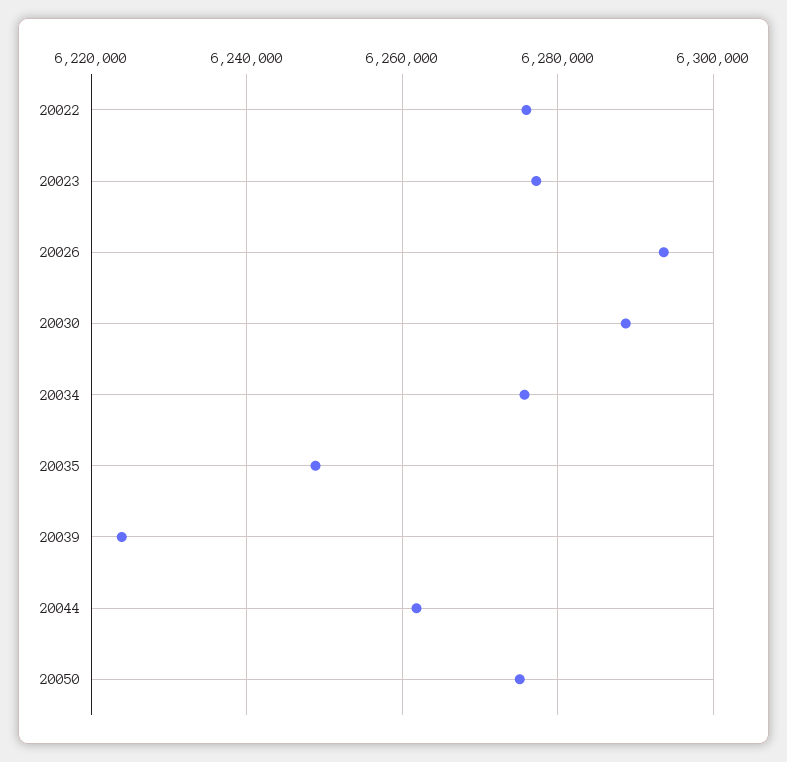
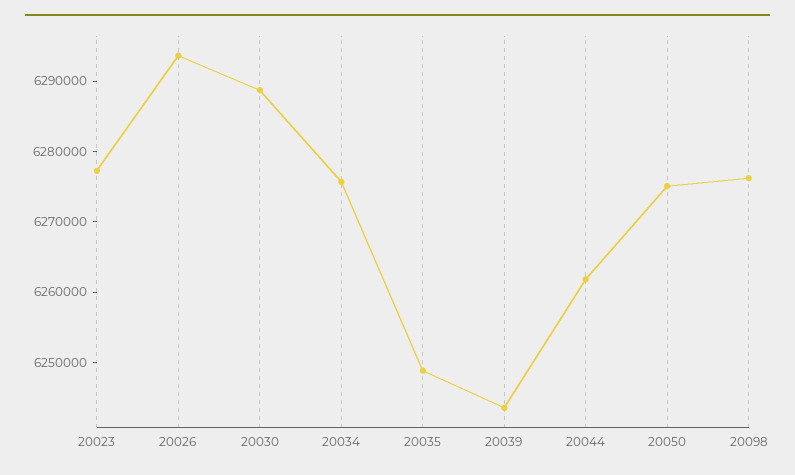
20022: 6276000 -> none
20039: 6224000 -> 6244000
20098: none -> 6276000

